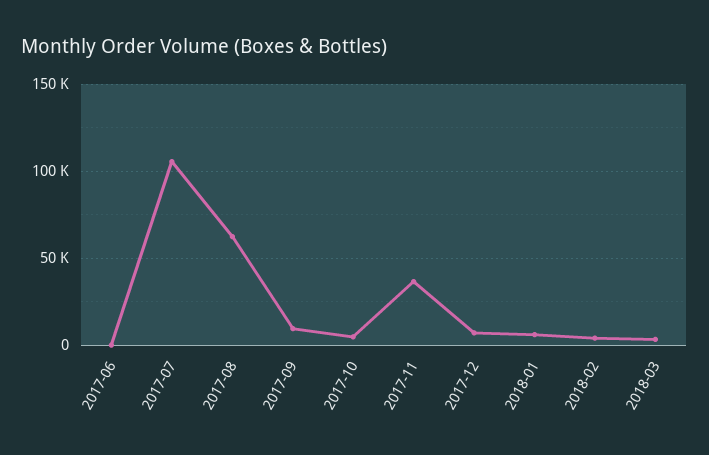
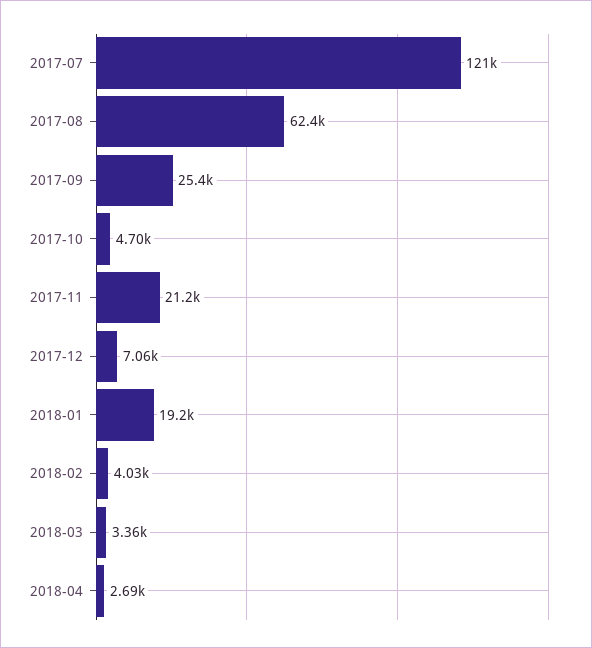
2017-06: 0 -> none
2017-07: 105000 -> 121000
2017-09: 10000 -> 25400
2017-11: 35000 -> 21200
2018-01: 5000 -> 19200
2018-04: none -> 2690

